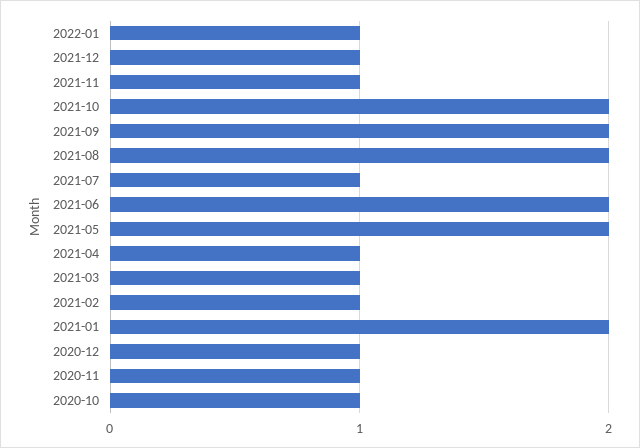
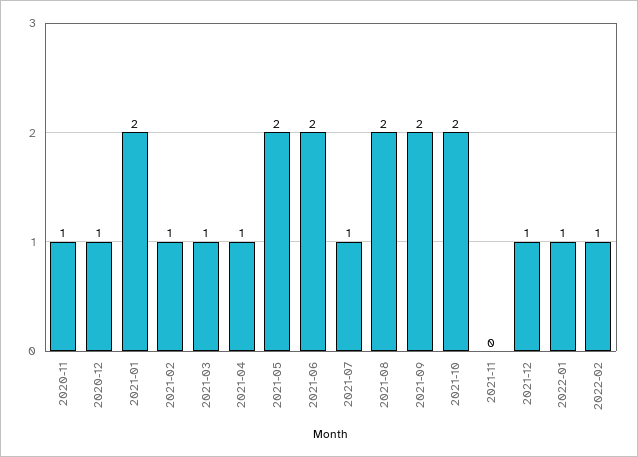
2021-11: 1 -> 0
2020-10: 1 -> none
2022-02: none -> 1

